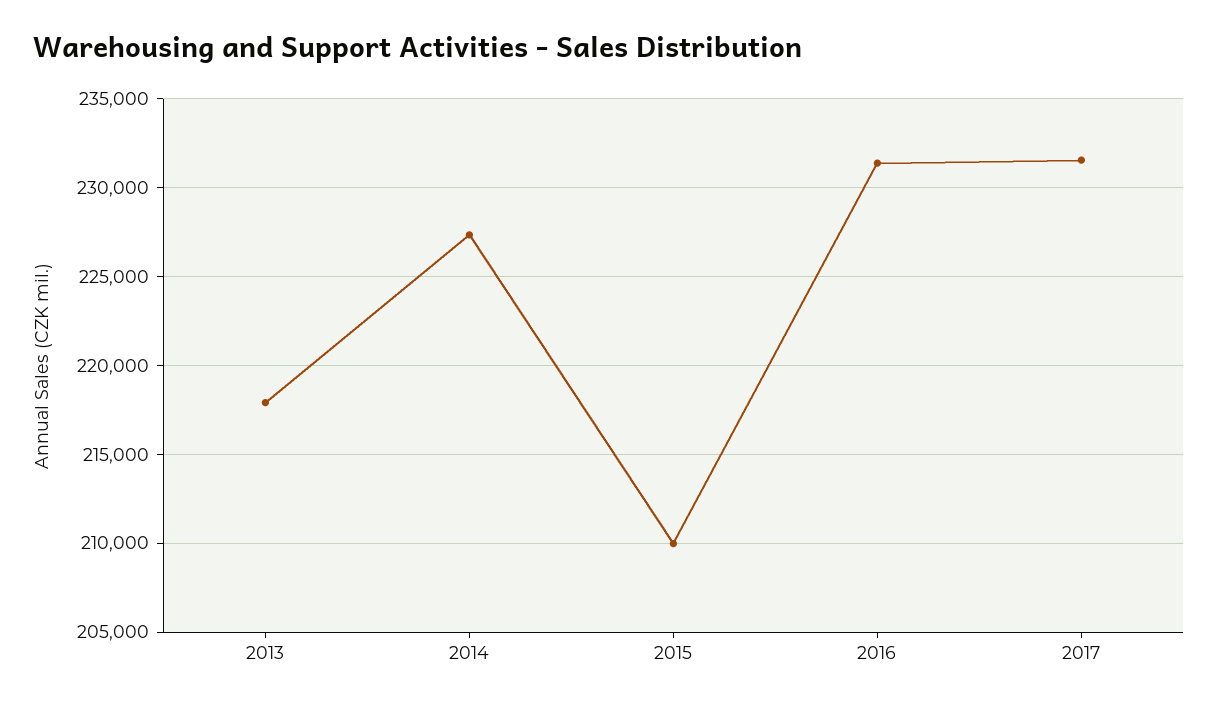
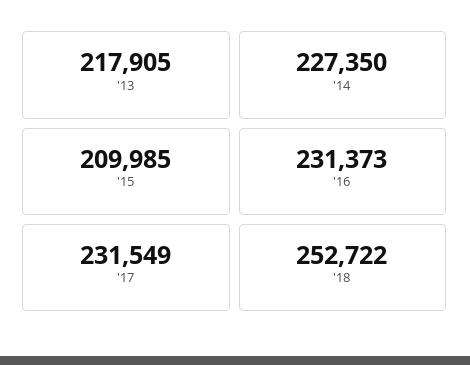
'18: none -> 252722

